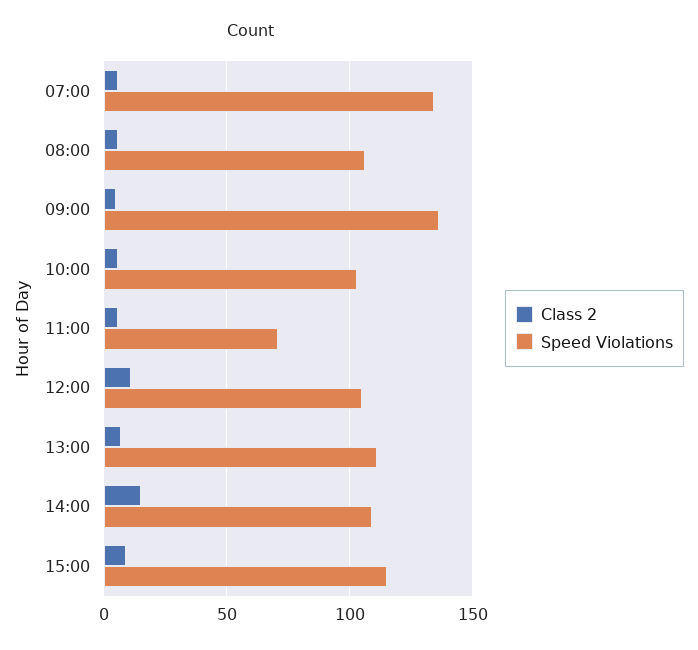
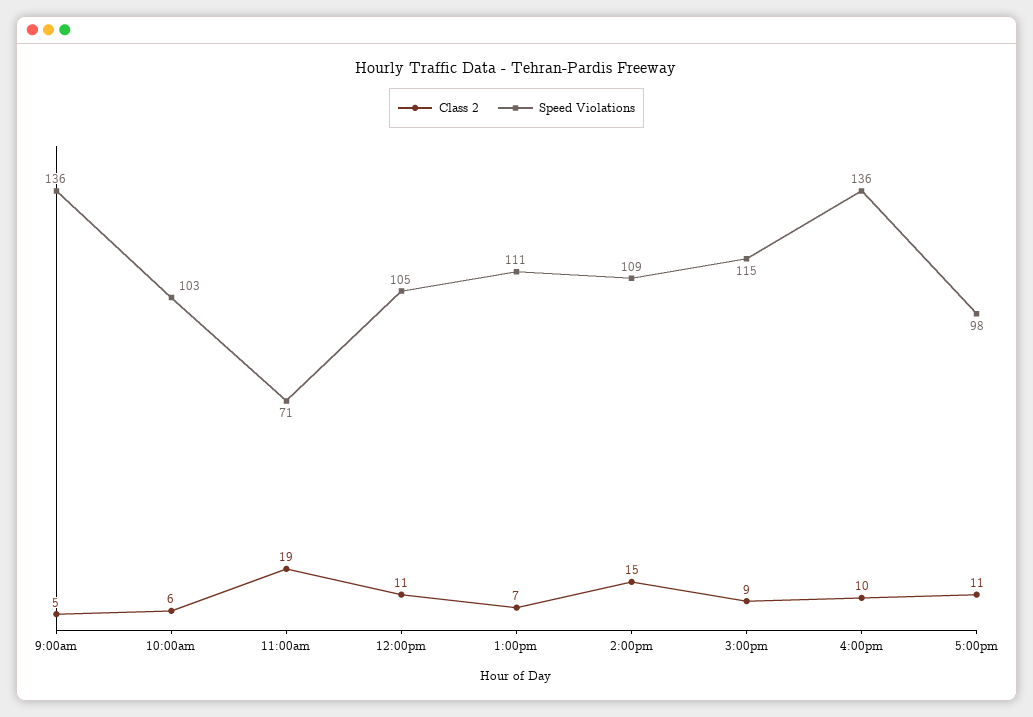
Class 2, 07:00: 5 -> none
Speed Violations, 07:00: 135 -> none
Class 2, 08:00: 5 -> none
Speed Violations, 08:00: 105 -> none
Class 2, 11:00: 5 -> 19
Class 2, 4:00pm: none -> 10
Speed Violations, 4:00pm: none -> 136
Class 2, 5:00pm: none -> 11
Speed Violations, 5:00pm: none -> 98

